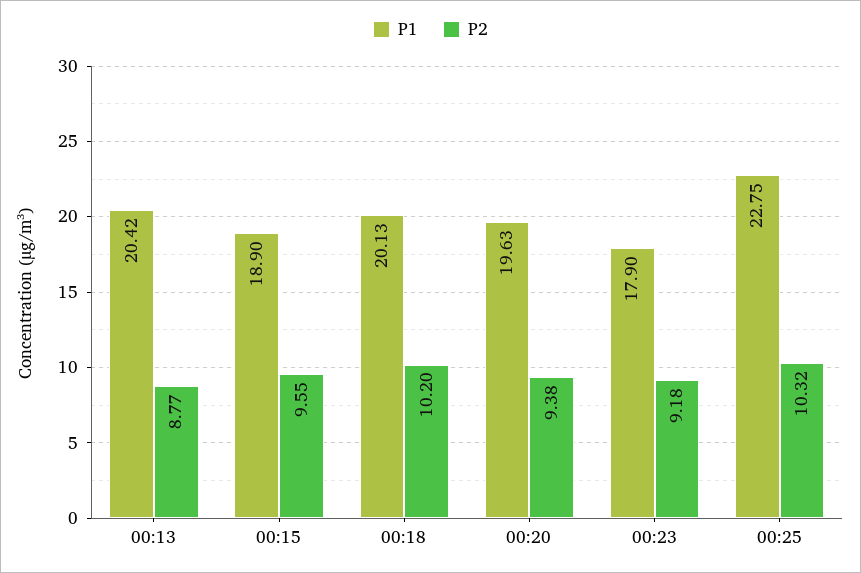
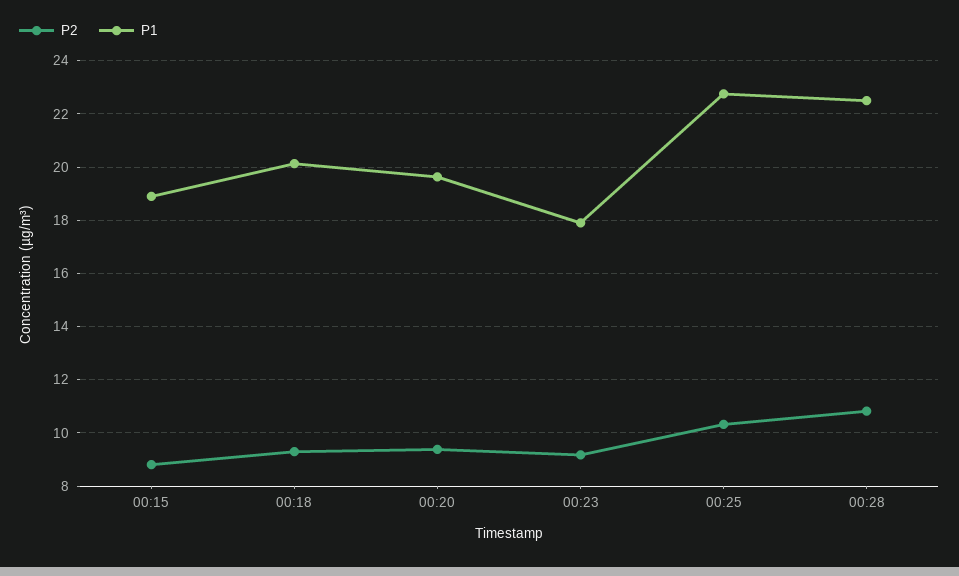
P1, 00:13: 20.42 -> none
P2, 00:13: 8.77 -> none
P2, 00:15: 9.55 -> 8.75
P2, 00:18: 10.2 -> 9.25
P2, 00:28: none -> 10.75
P1, 00:28: none -> 22.5

